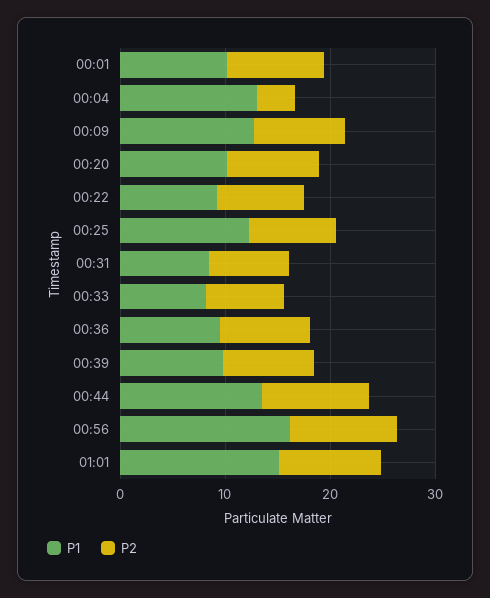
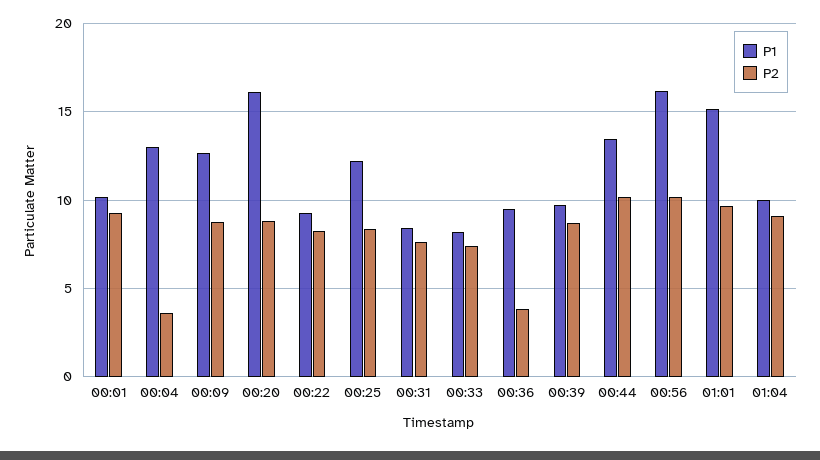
P1, 00:20: 10 -> 16
P2, 00:36: 8 -> 4
P1, 01:04: none -> 10
P2, 01:04: none -> 9

